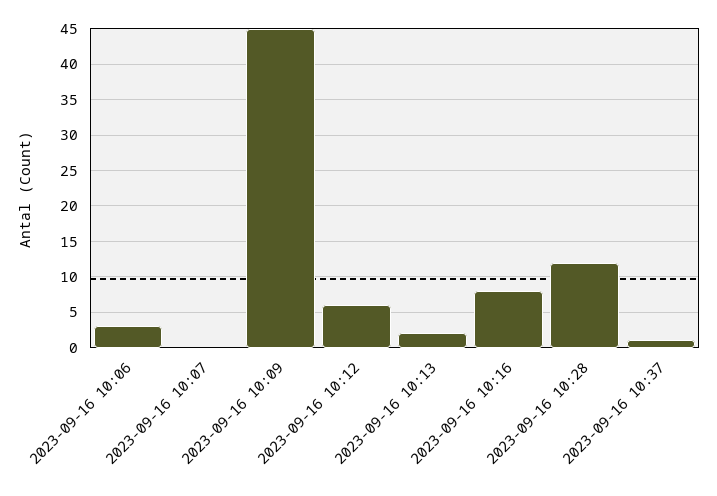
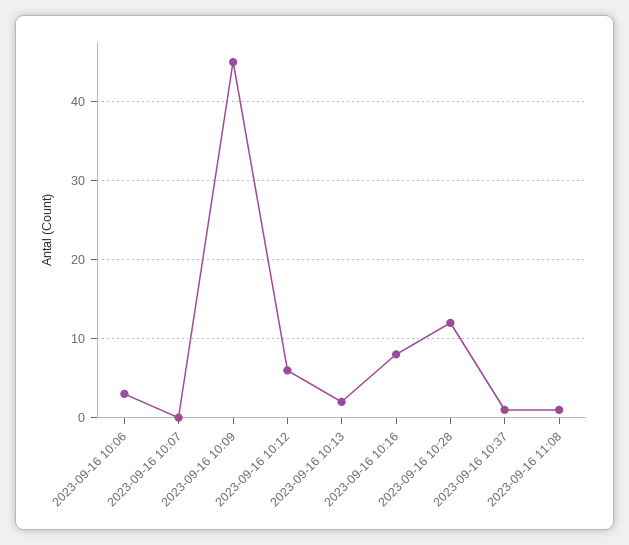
2023-09-16 11:08: none -> 1

